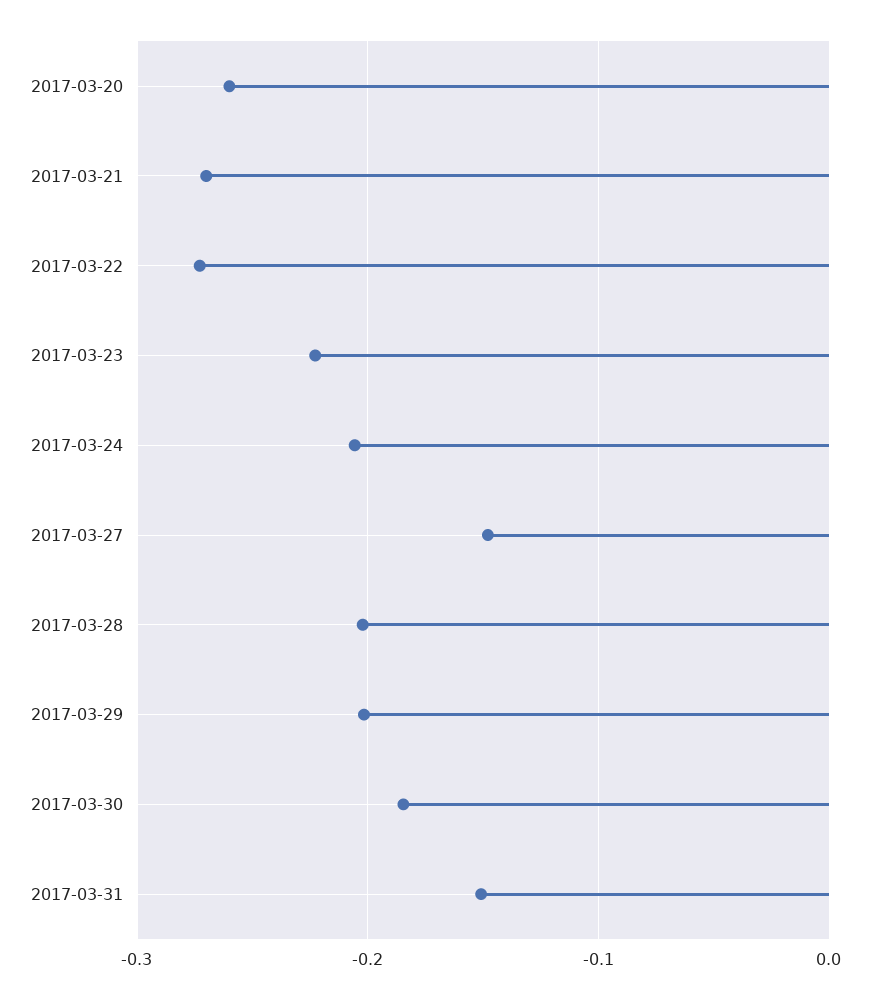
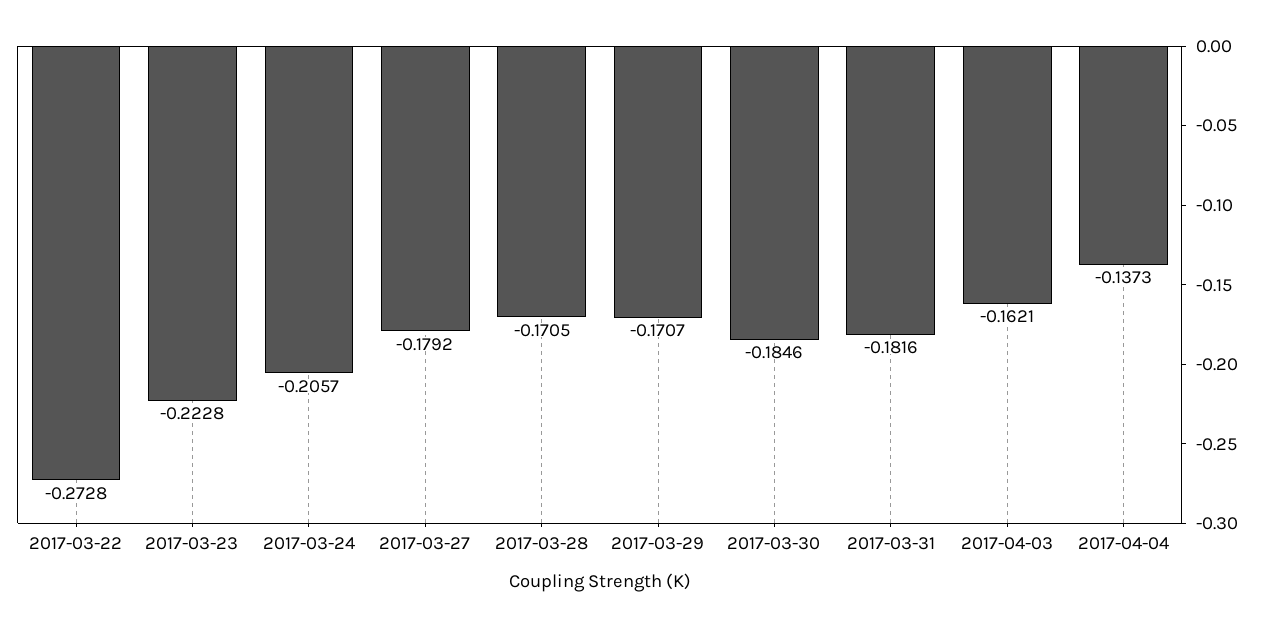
2017-03-20: -0.26 -> none
2017-03-21: -0.27 -> none
2017-03-27: -0.15 -> -0.1792
2017-03-28: -0.2 -> -0.1705
2017-03-29: -0.2 -> -0.1707
2017-03-31: -0.15 -> -0.1816
2017-04-03: none -> -0.1621
2017-04-04: none -> -0.1373

